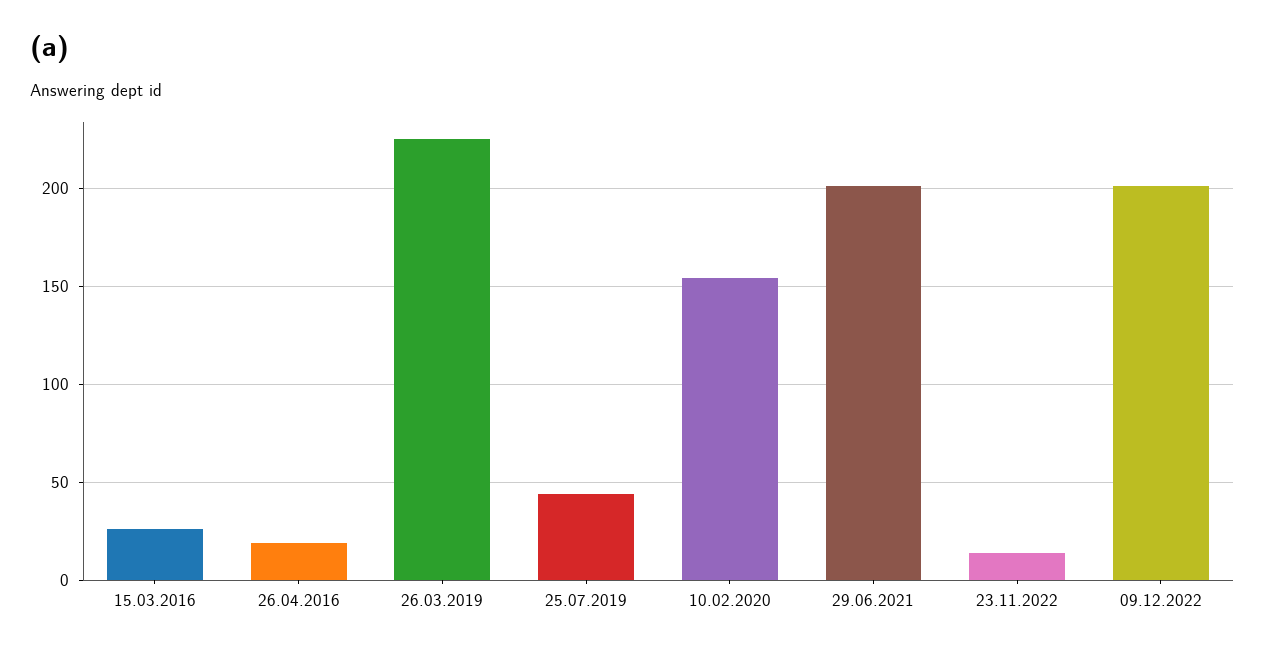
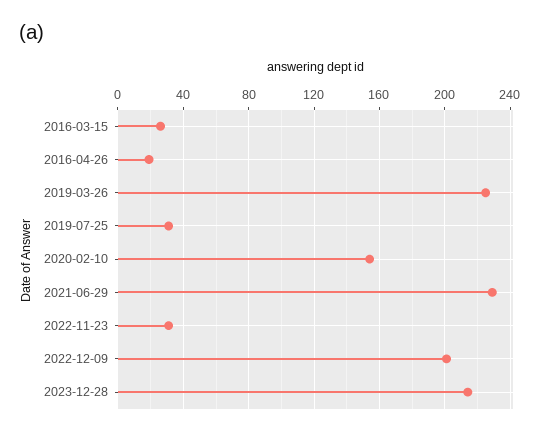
25.07.2019: 45 -> 30
29.06.2021: 200 -> 230
23.11.2022: 15 -> 30
2023-12-28: none -> 215

